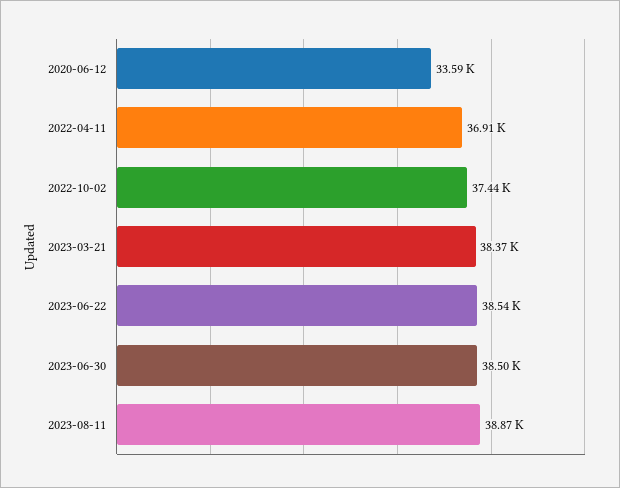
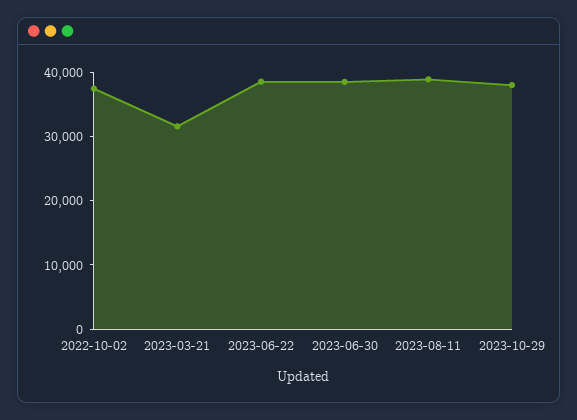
2020-06-12: 33590 -> none
2022-04-11: 36910 -> none
2023-03-21: 38370 -> 32000
2023-10-29: none -> 38000

